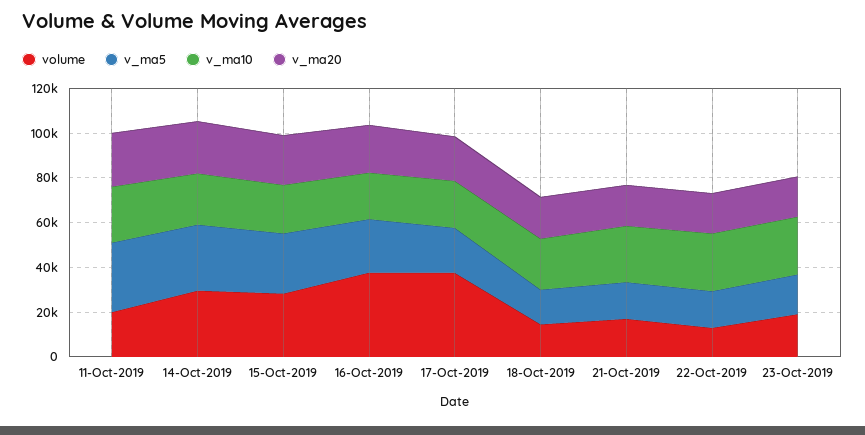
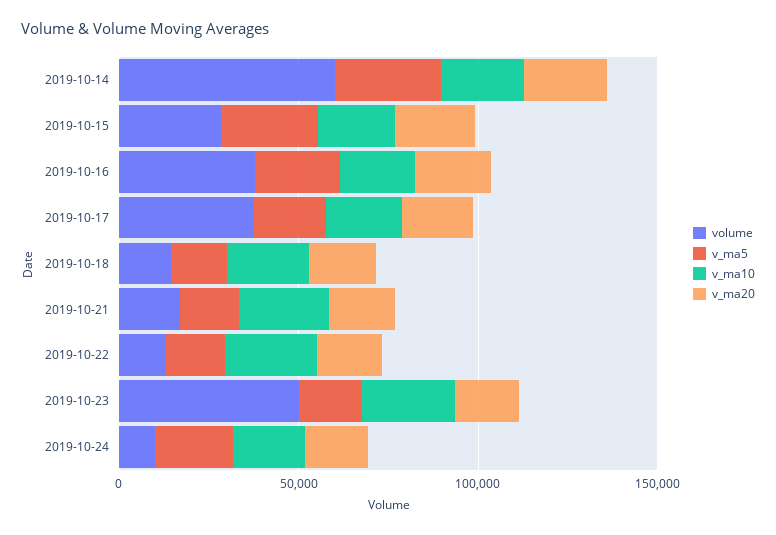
volume, 11-Oct-2019: 20000 -> none
v_ma5, 11-Oct-2019: 30000 -> none
v_ma10, 11-Oct-2019: 25000 -> none
v_ma20, 11-Oct-2019: 25000 -> none
volume, 14-Oct-2019: 30000 -> 60000
volume, 23-Oct-2019: 20000 -> 50000
volume, 2019-10-24: none -> 10000
v_ma5, 2019-10-24: none -> 20000
v_ma10, 2019-10-24: none -> 20000
v_ma20, 2019-10-24: none -> 20000

